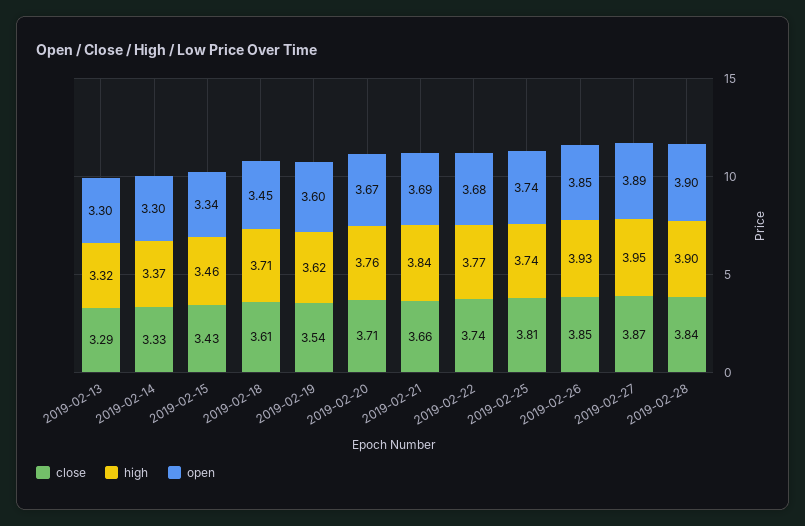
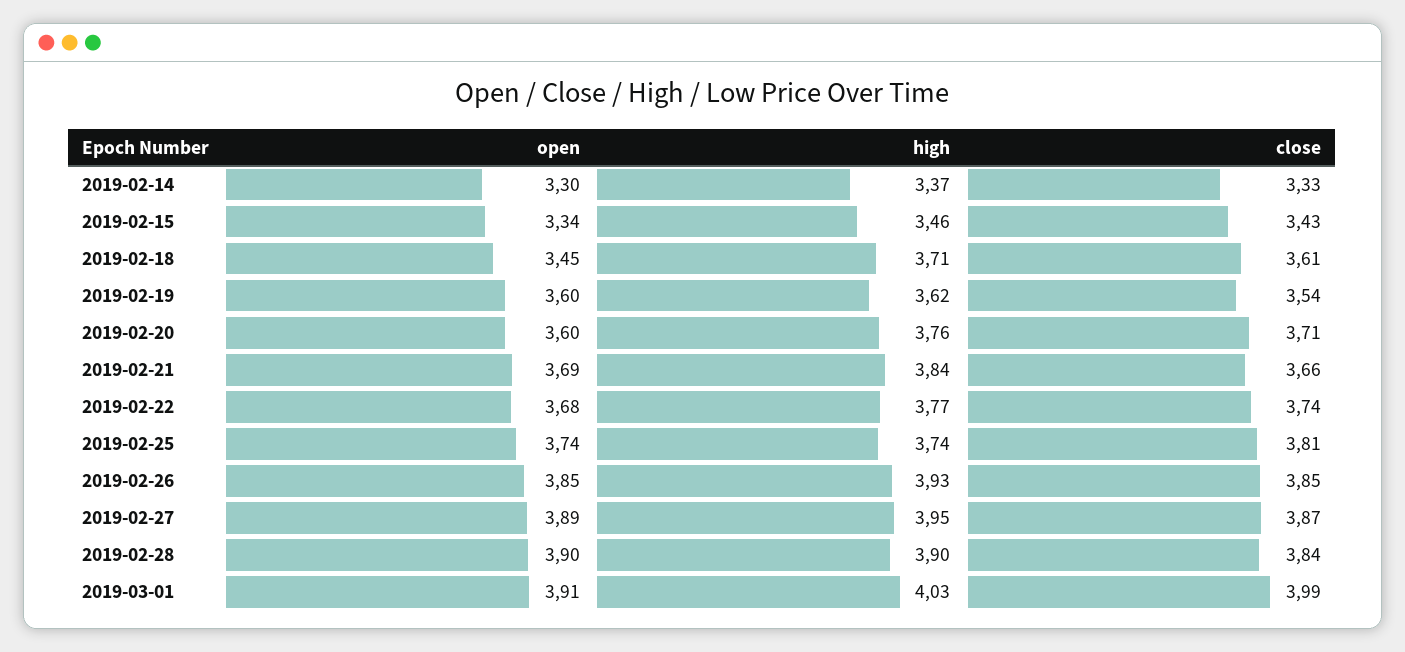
close, 2019-02-13: 3.29 -> none
high, 2019-02-13: 3.32 -> none
open, 2019-02-13: 3.3 -> none
open, 2019-02-20: 3.67 -> 3.6
open, 2019-03-01: none -> 3.91
high, 2019-03-01: none -> 4.03
close, 2019-03-01: none -> 3.99

